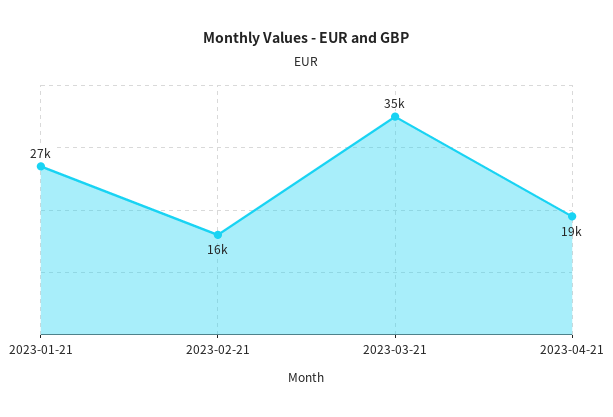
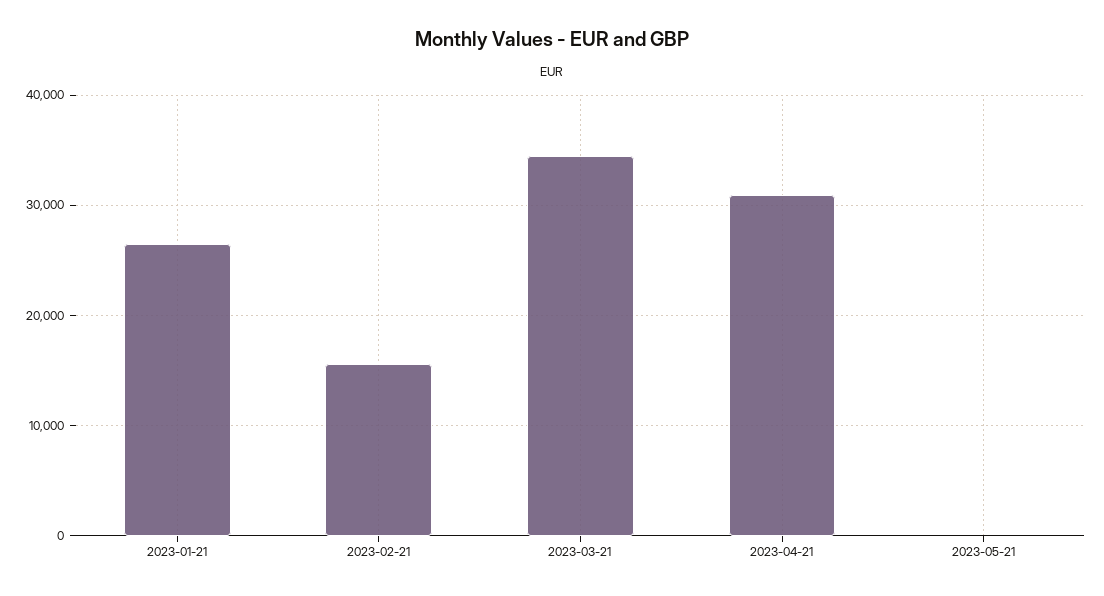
2023-04-21: 19000 -> 31000
2023-05-21: none -> 0

